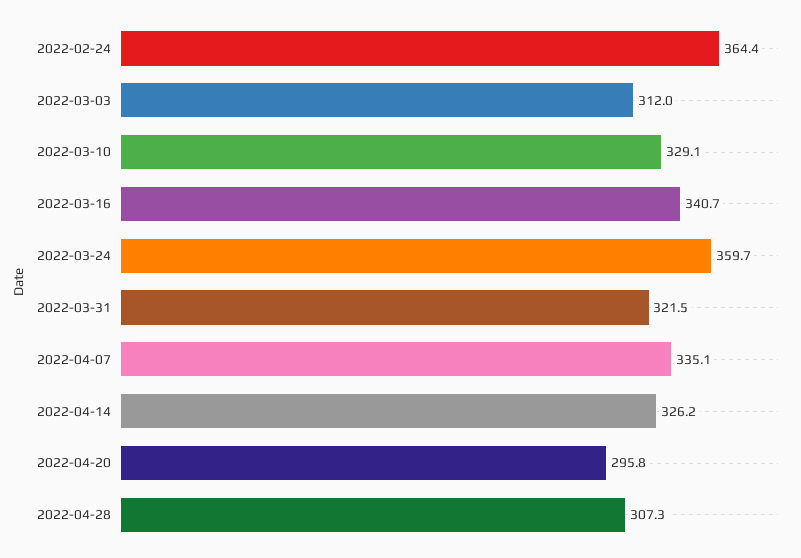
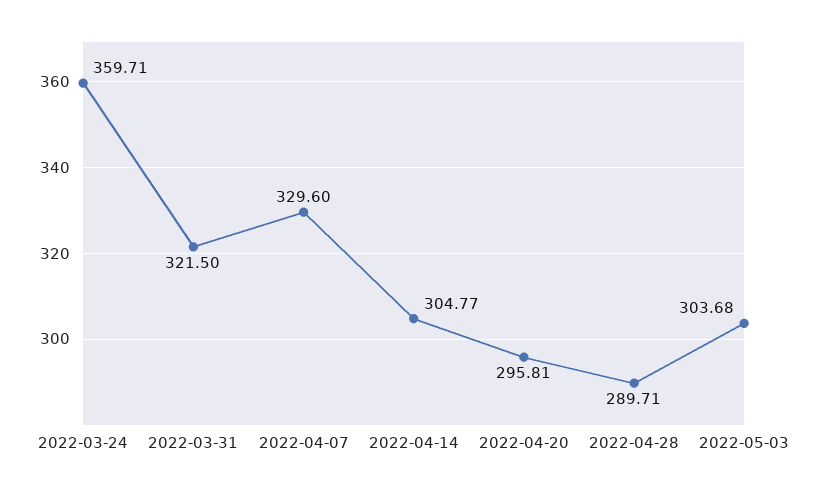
2022-02-24: 364.4 -> none
2022-03-03: 312 -> none
2022-03-10: 329.1 -> none
2022-03-16: 340.7 -> none
2022-04-07: 335.1 -> 329.6
2022-04-14: 326.2 -> 304.77
2022-04-28: 307.3 -> 289.71
2022-05-03: none -> 303.68

